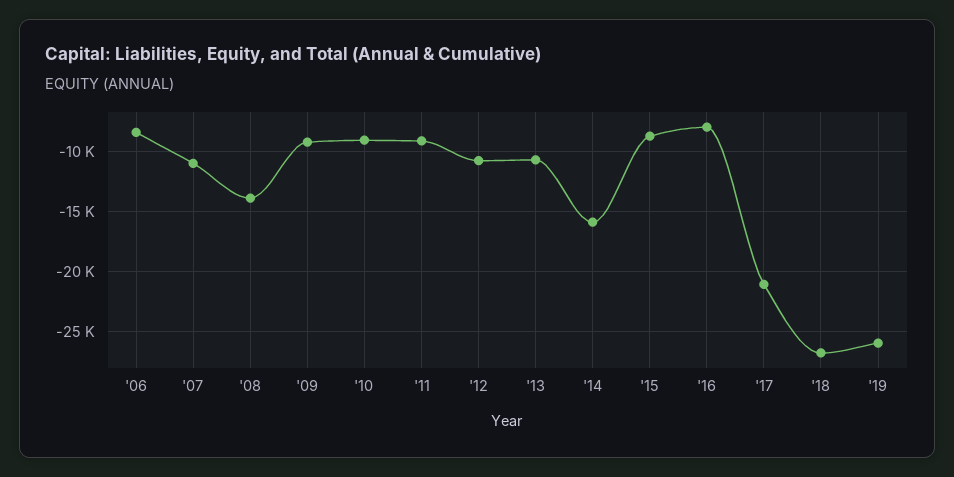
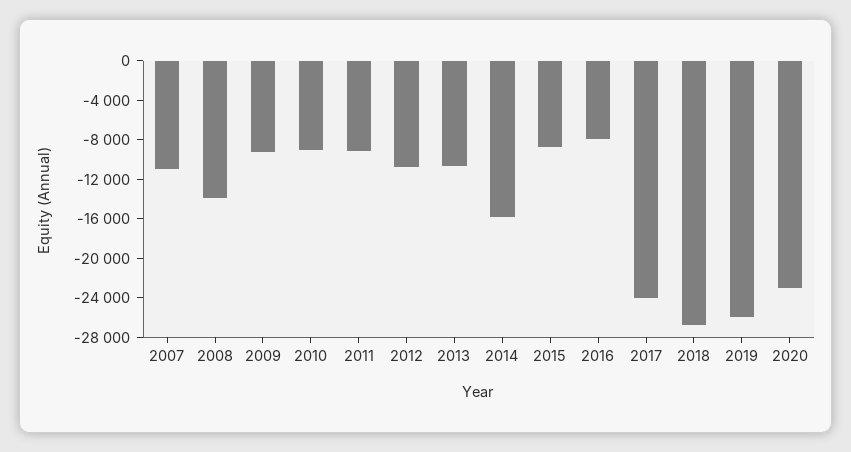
'06: -8500 -> none
'17: -21000 -> -24000
2020: none -> -23000

